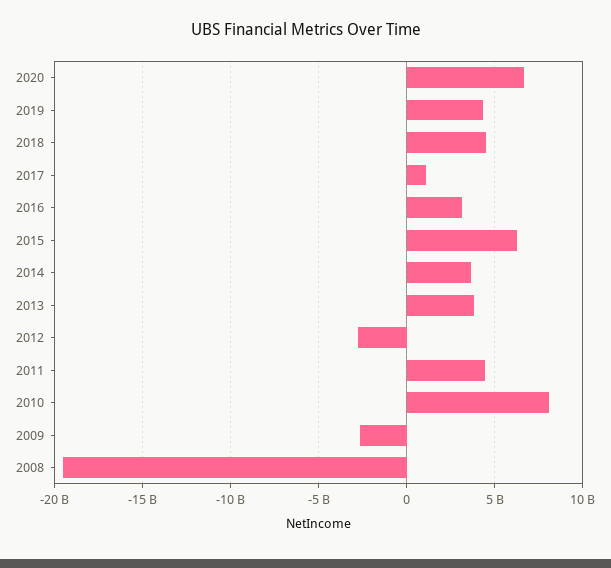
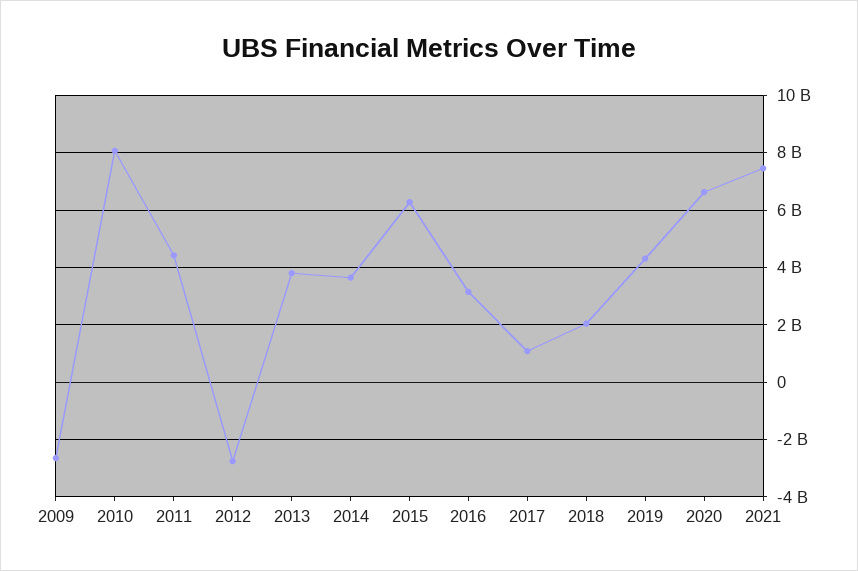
2018: 4500000000 -> 2000000000
2008: -19500000000 -> none
2021: none -> 7500000000

